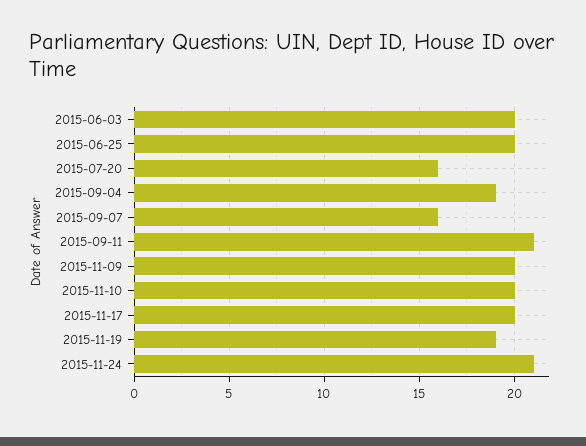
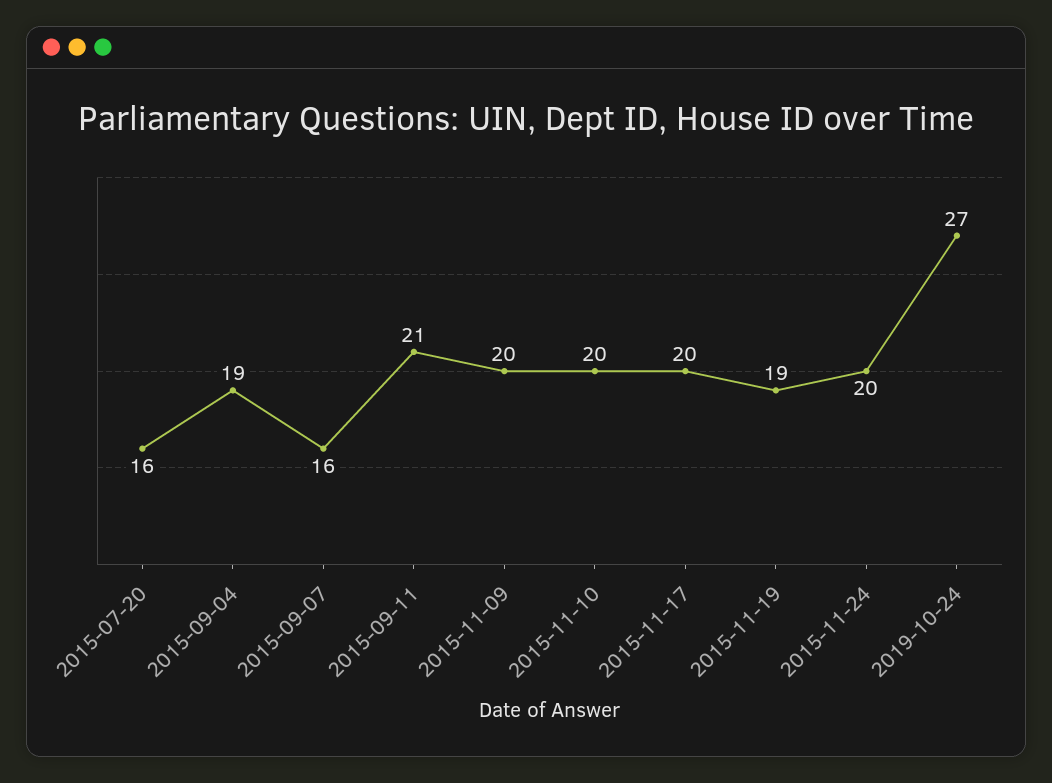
2015-06-03: 20 -> none
2015-06-25: 20 -> none
2015-11-24: 21 -> 20
2019-10-24: none -> 27

